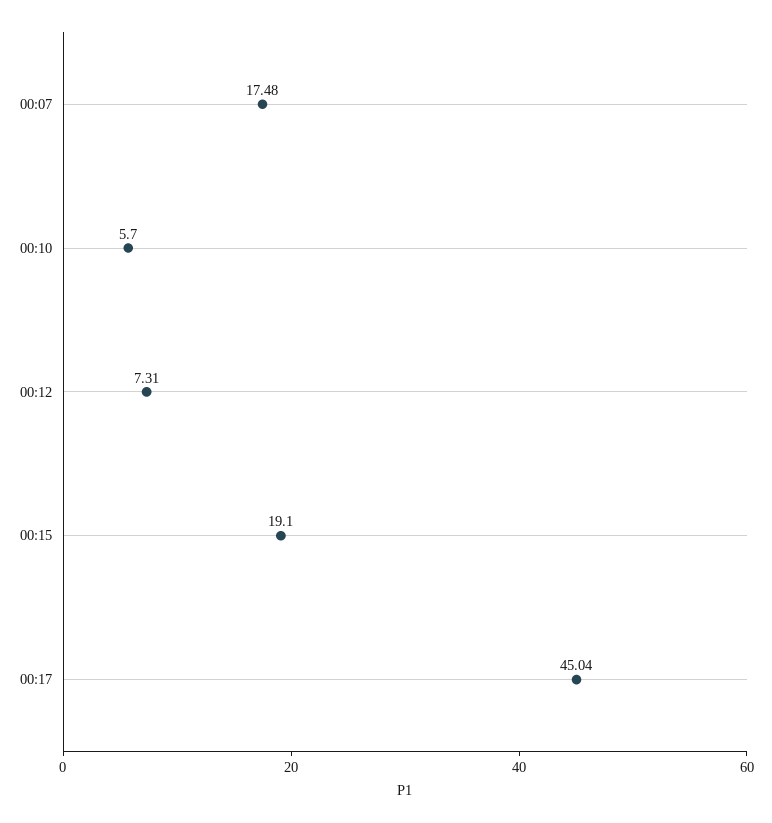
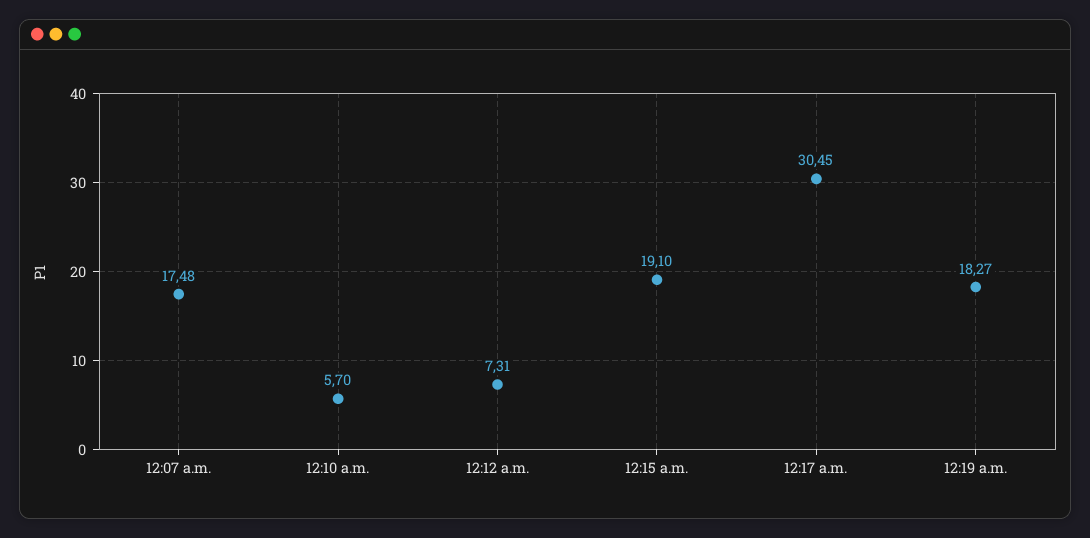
00:17: 45.04 -> 30.45
12:19 a.m.: none -> 18.27

